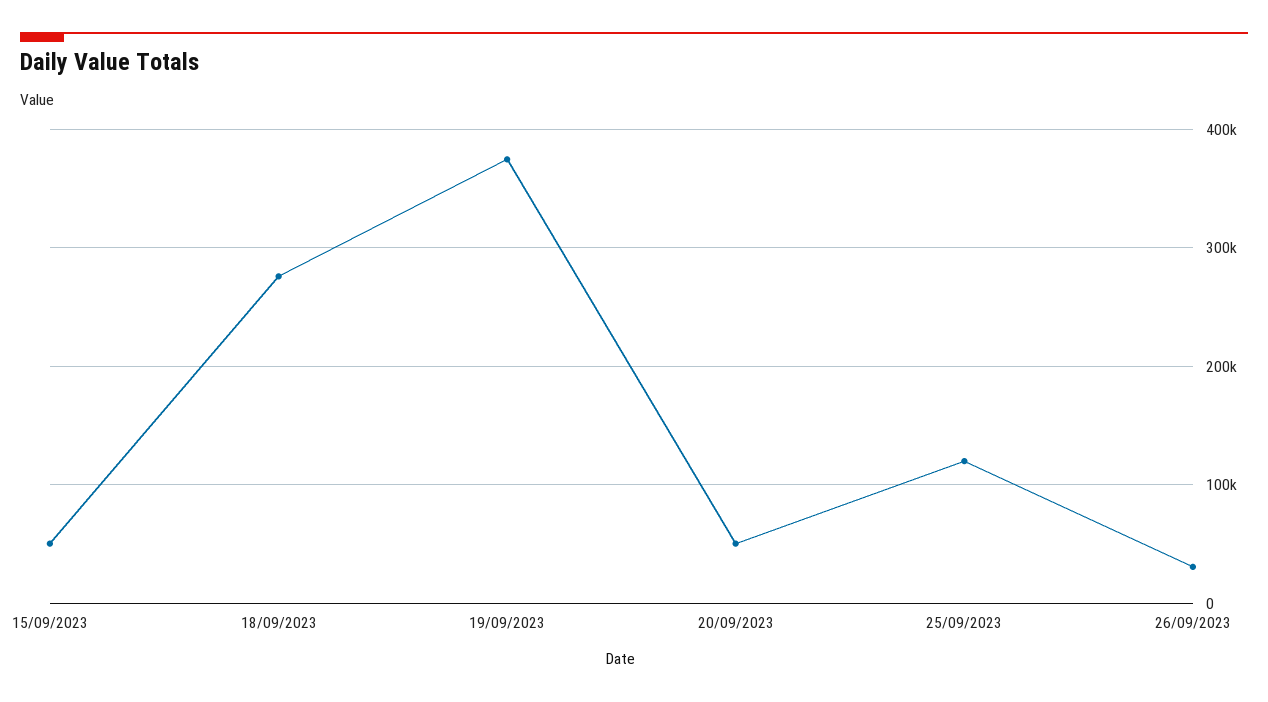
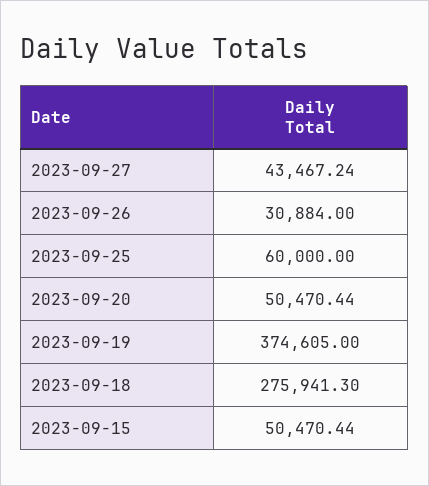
25/09/2023: 120000 -> 60000
2023-09-27: none -> 43467.24

